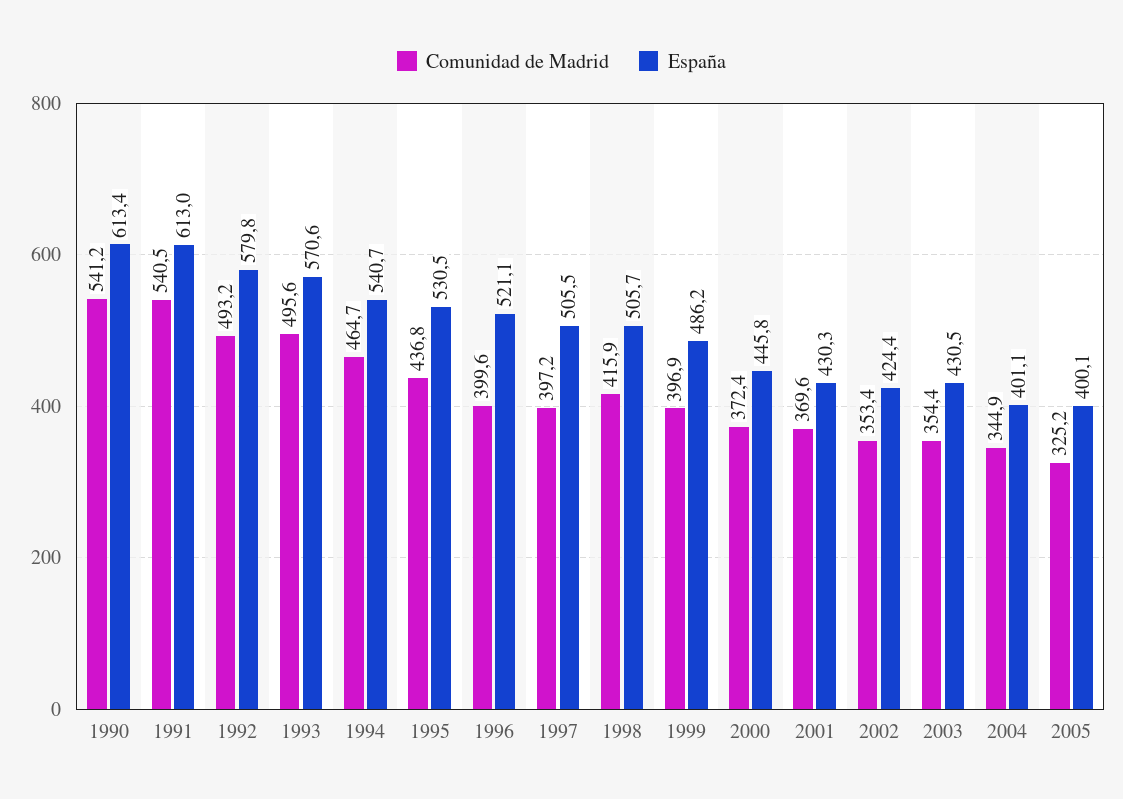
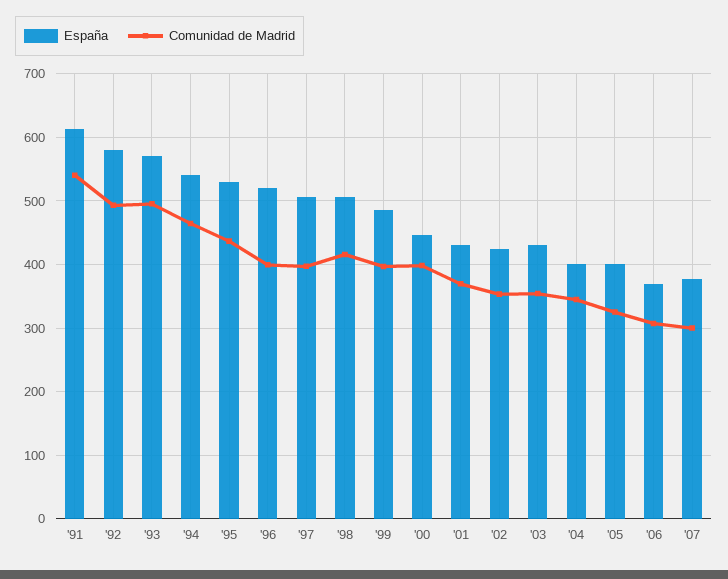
Comunidad de Madrid, 1990: 541.2 -> none
España, 1990: 613.4 -> none
Comunidad de Madrid, 2000: 372.4 -> 400
España, '06: none -> 370
Comunidad de Madrid, '06: none -> 310
España, '07: none -> 380
Comunidad de Madrid, '07: none -> 300

